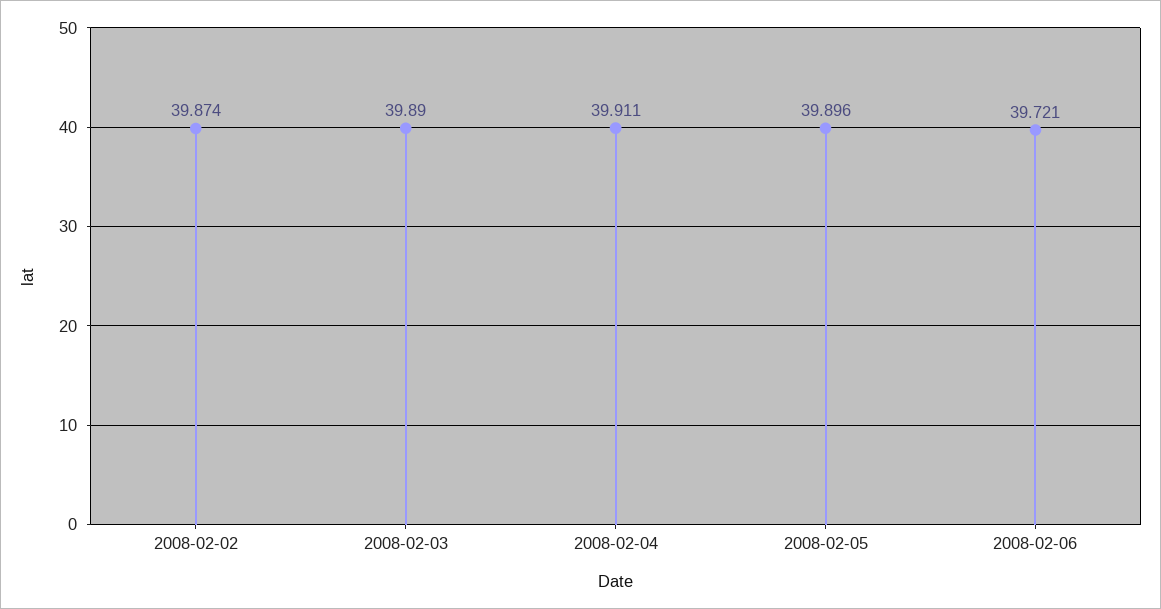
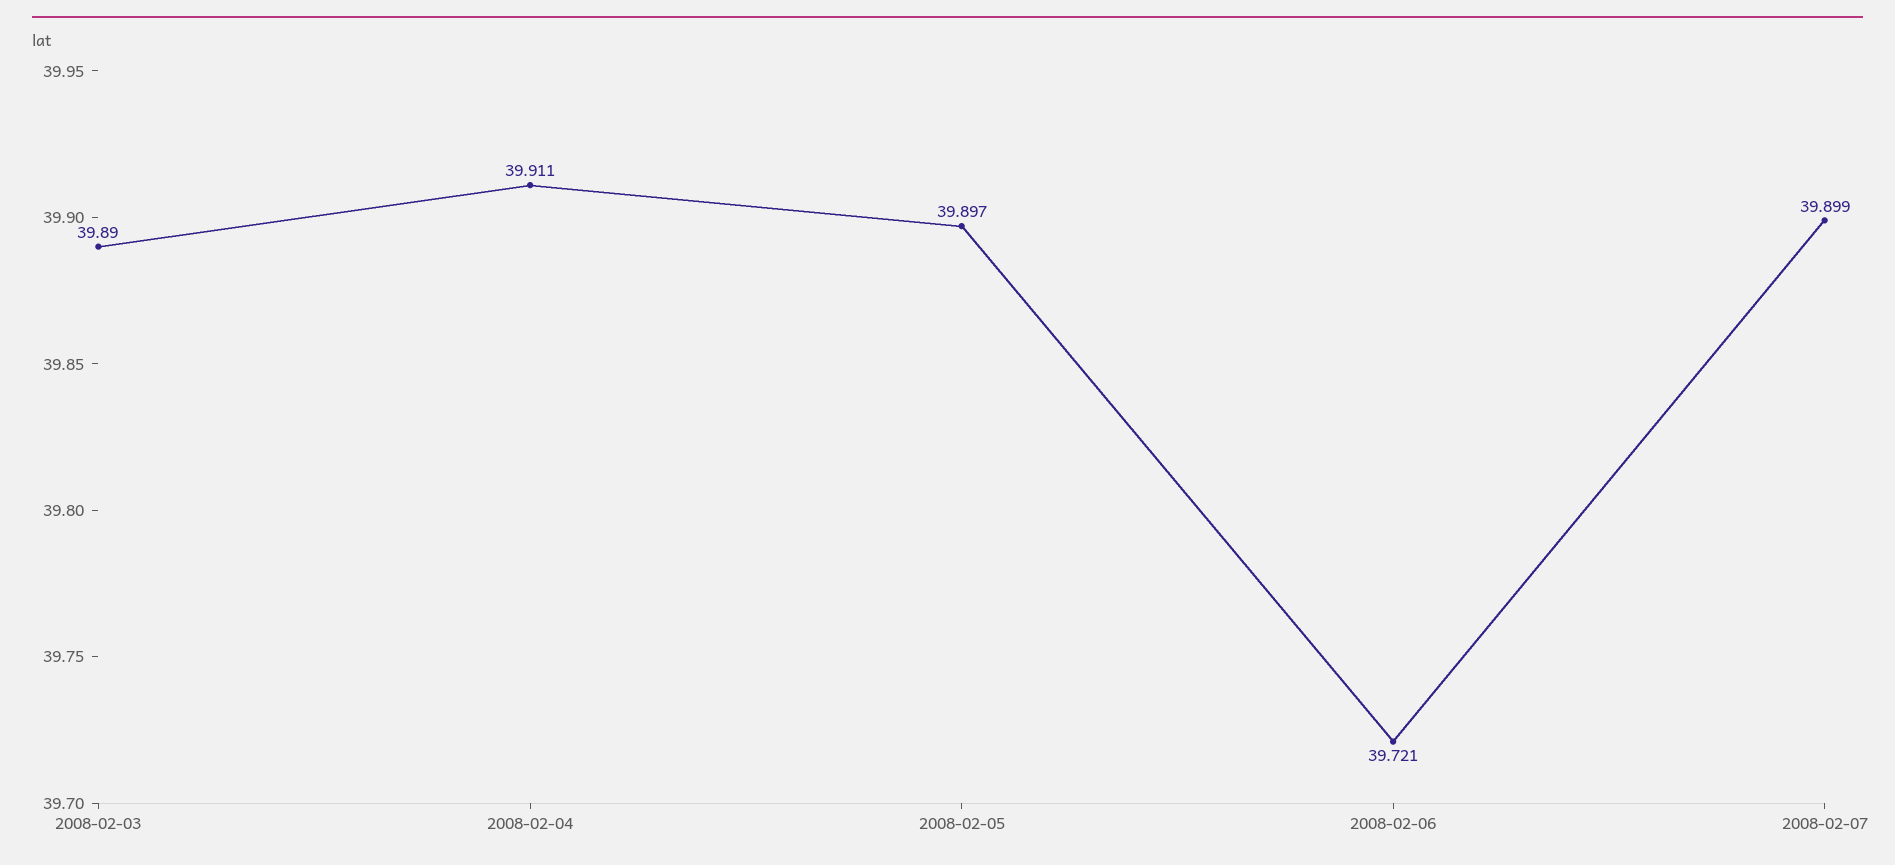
2008-02-02: 39.874 -> none
2008-02-05: 39.896 -> 39.897
2008-02-07: none -> 39.899

